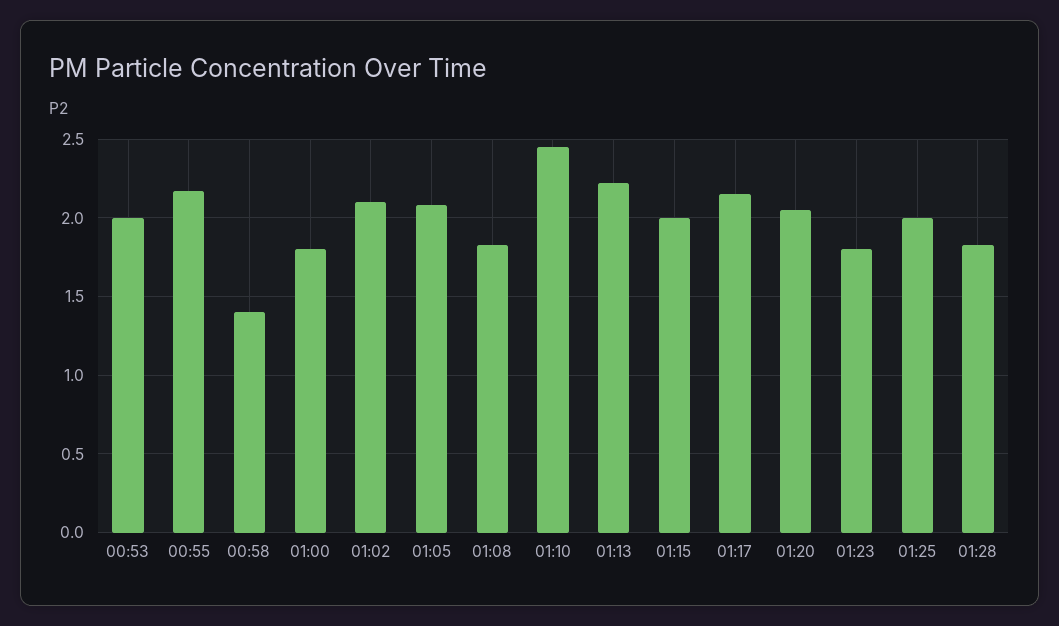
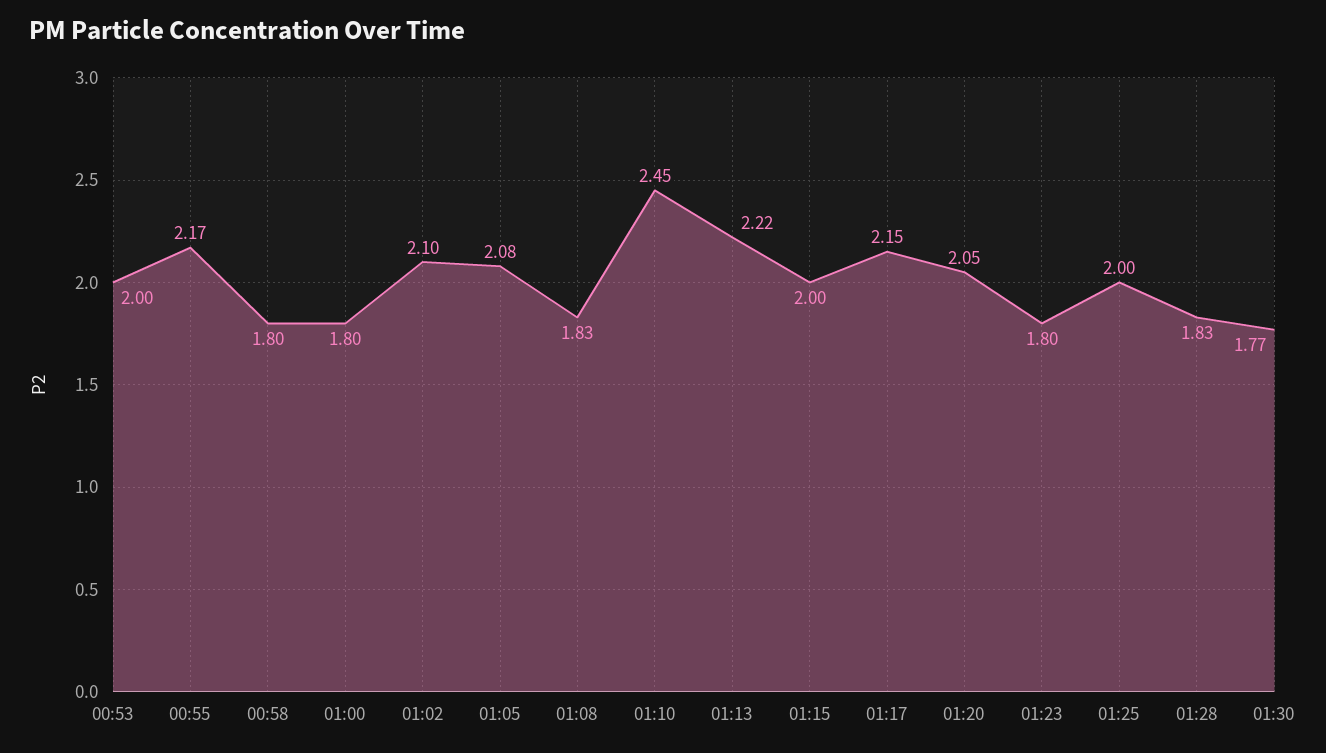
00:58: 1.4 -> 1.8
01:30: none -> 1.77

